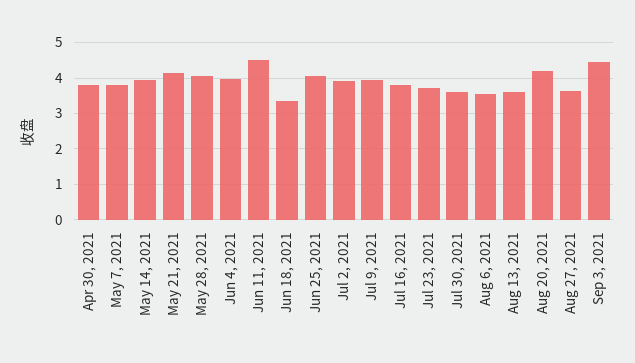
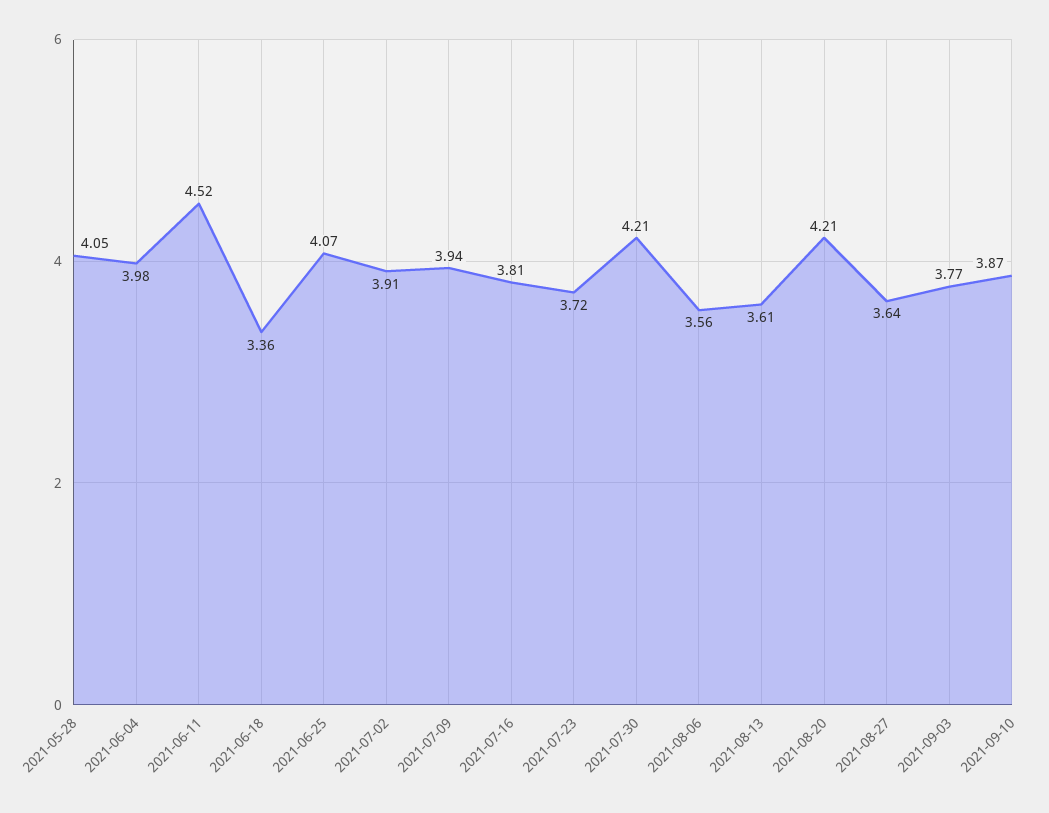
Apr 30, 2021: 3.8 -> none
May 7, 2021: 3.8 -> none
May 14, 2021: 4 -> none
May 21, 2021: 4.2 -> none
Jul 30, 2021: 3.6 -> 4.21
Sep 3, 2021: 4.4 -> 3.77
2021-09-10: none -> 3.87

